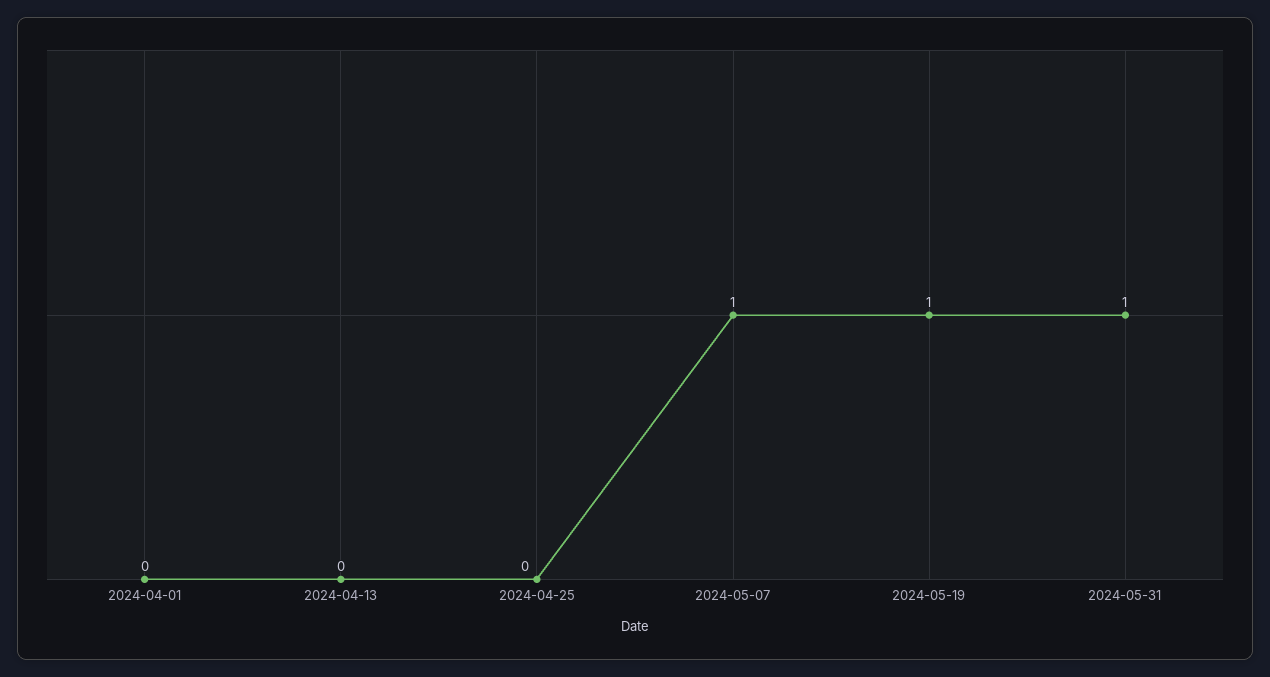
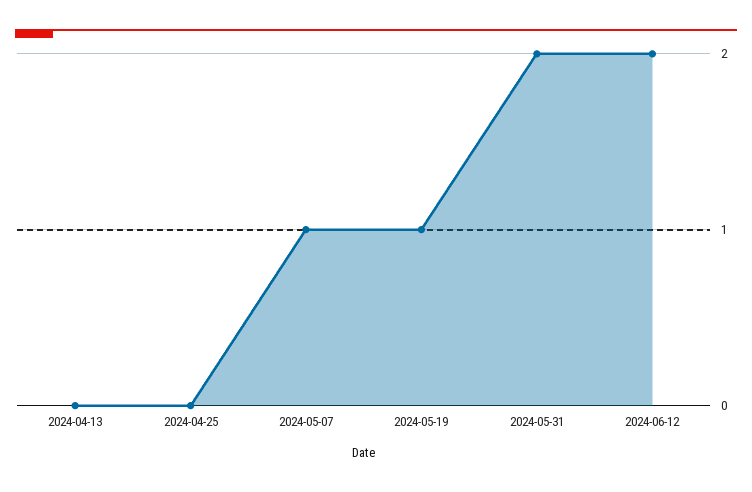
2024-04-01: 0 -> none
2024-05-31: 1 -> 2
2024-06-12: none -> 2

